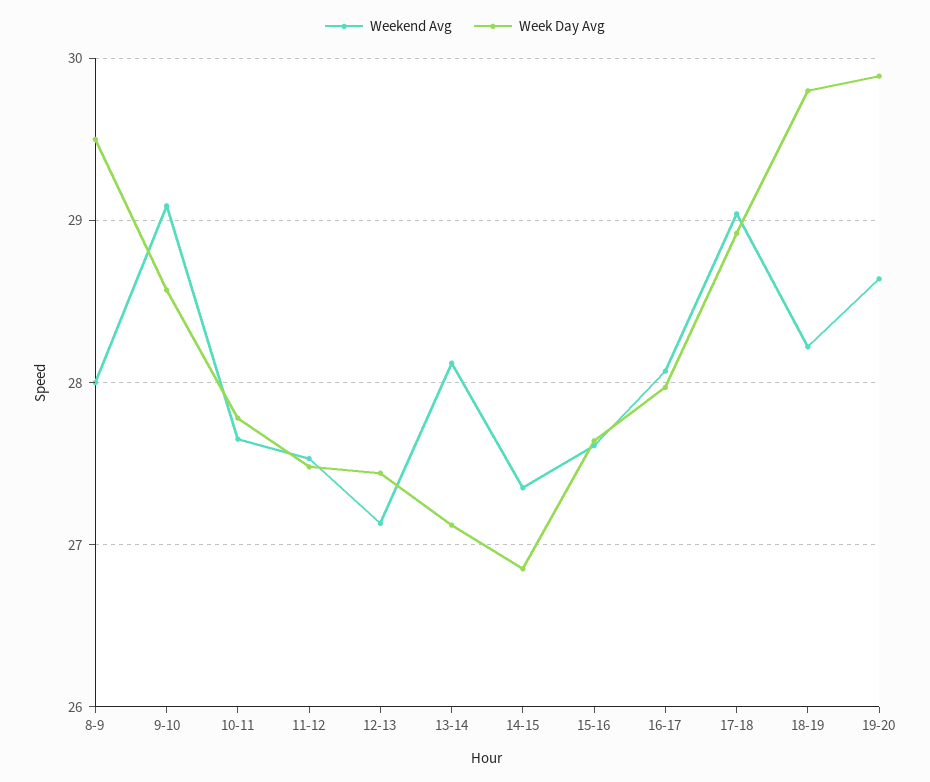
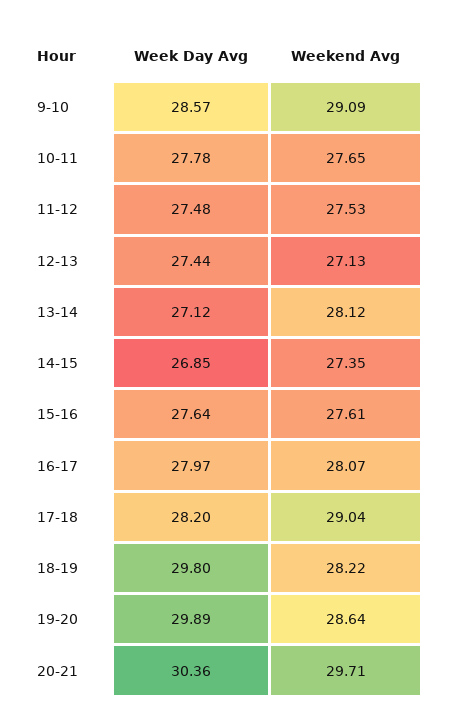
Weekend Avg, 8-9: 28 -> none
Week Day Avg, 8-9: 29.5 -> none
Week Day Avg, 17-18: 28.9 -> 28.2
Week Day Avg, 20-21: none -> 30.36
Weekend Avg, 20-21: none -> 29.71

